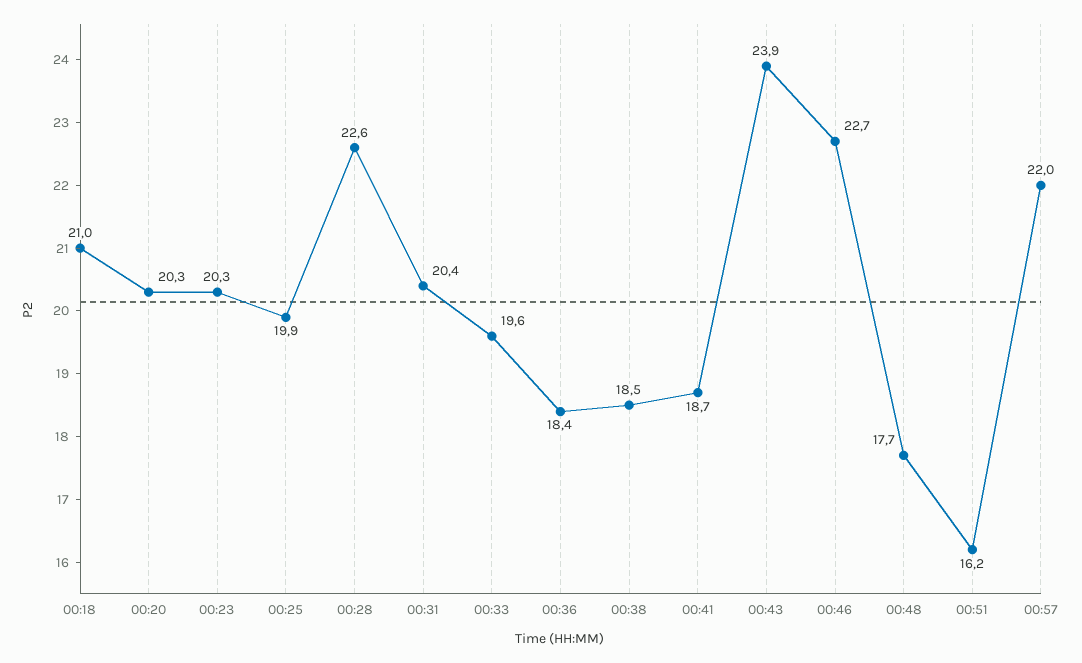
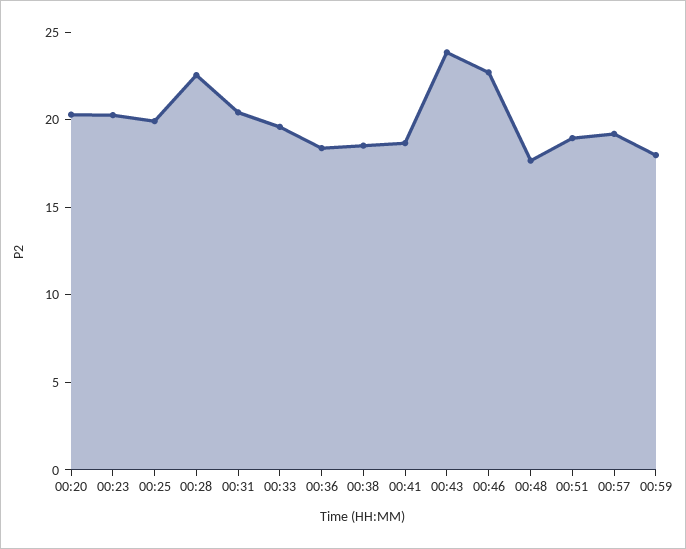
00:18: 21 -> none
00:51: 16.2 -> 19
00:57: 22 -> 19
00:59: none -> 18

